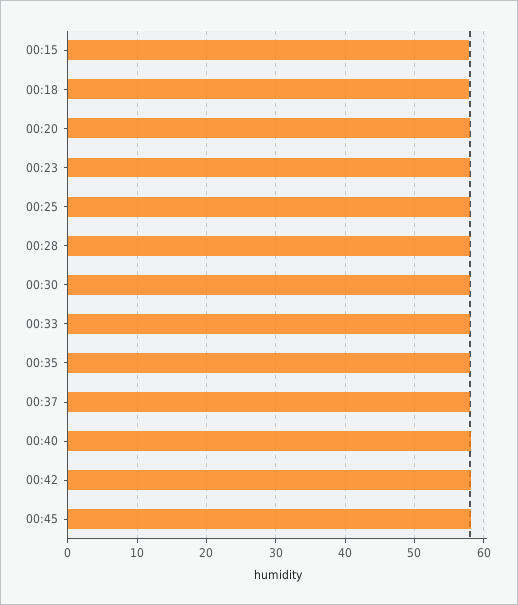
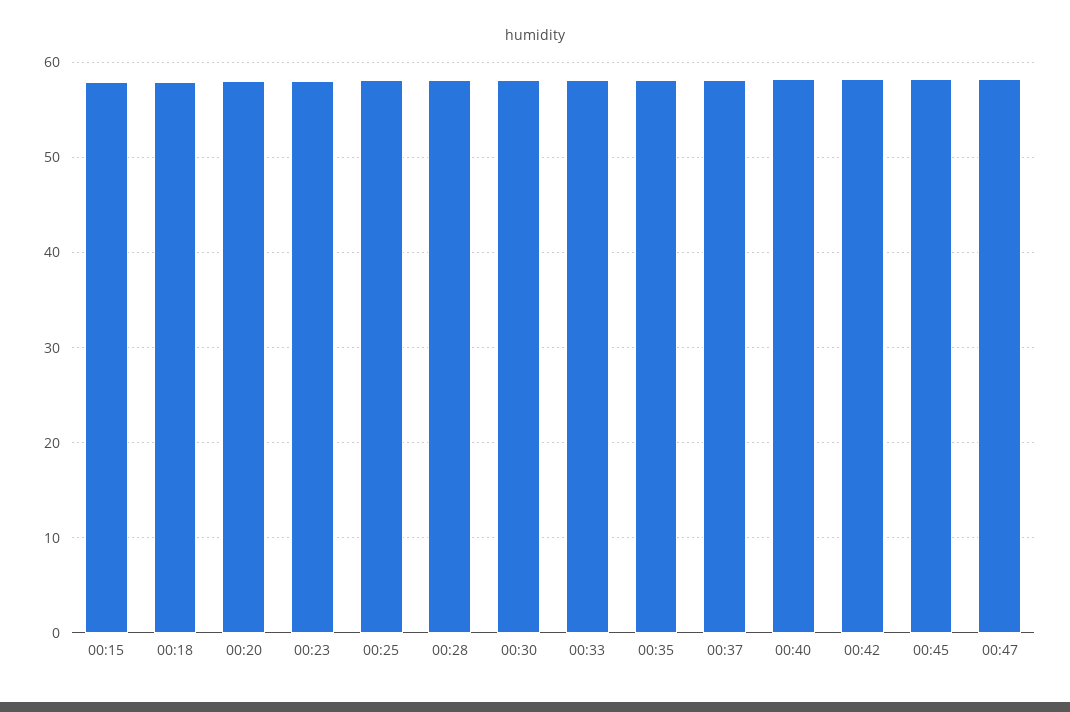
00:47: none -> 58

